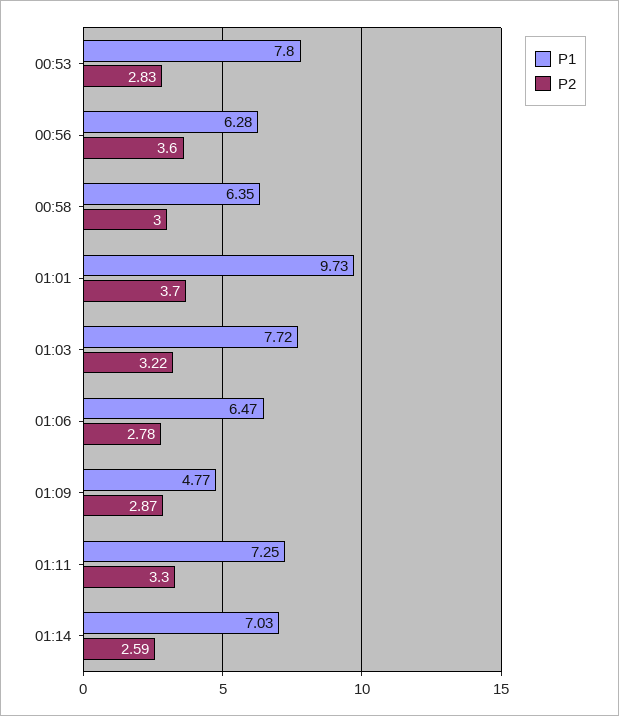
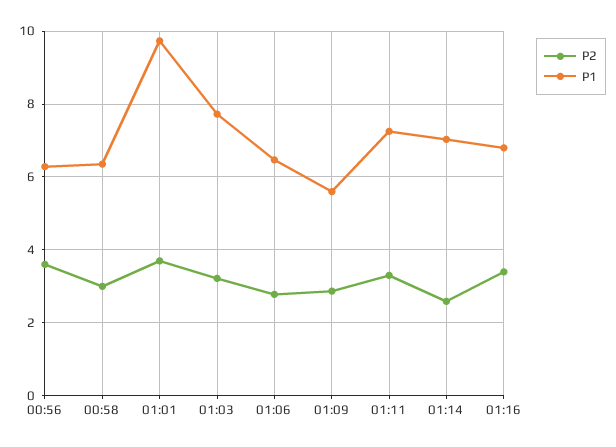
P1, 00:53: 7.8 -> none
P2, 00:53: 2.83 -> none
P1, 01:09: 4.77 -> 5.6
P2, 01:16: none -> 3.4
P1, 01:16: none -> 6.8

